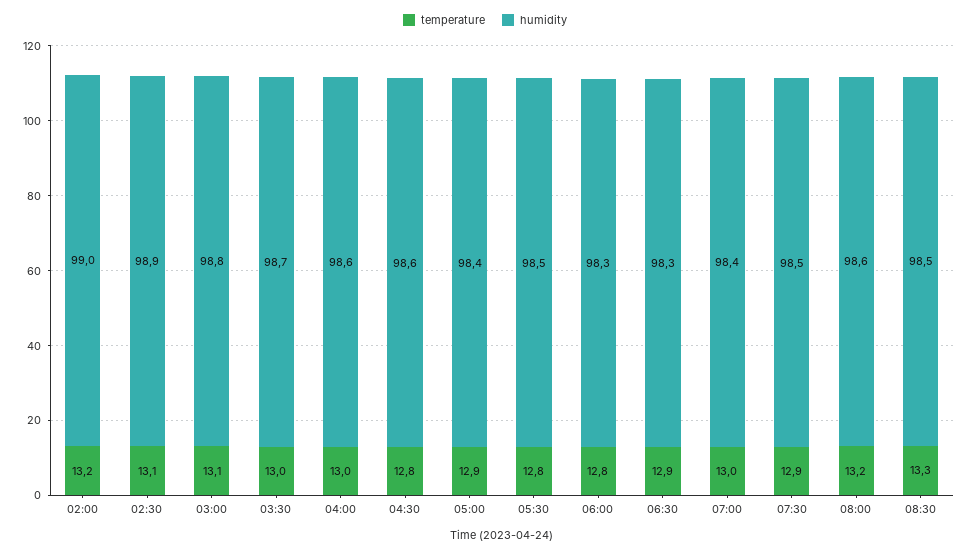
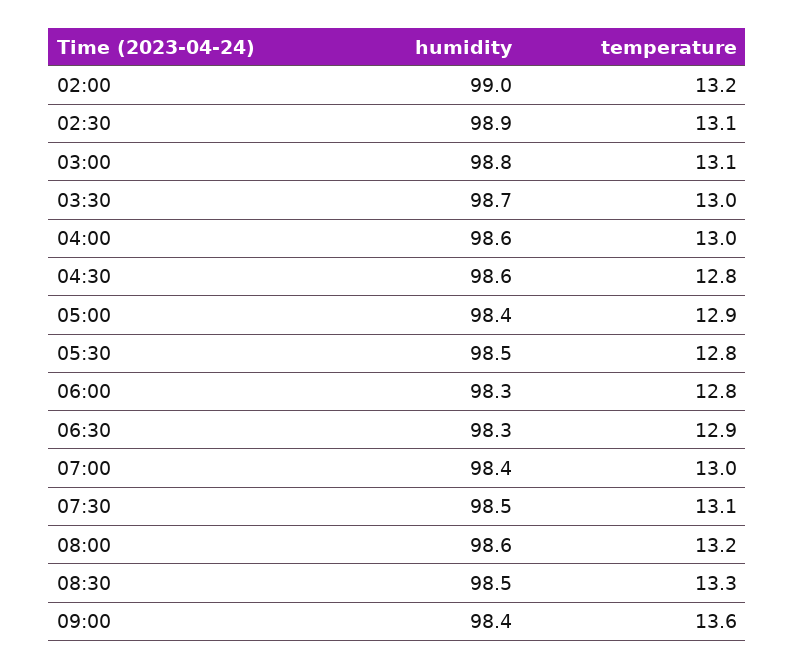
temperature, 07:30: 12.9 -> 13.1
humidity, 09:00: none -> 98.4
temperature, 09:00: none -> 13.6

